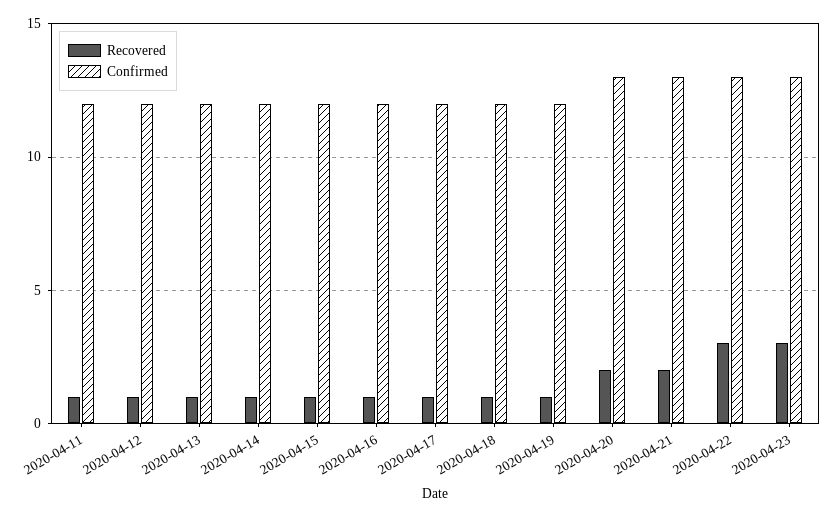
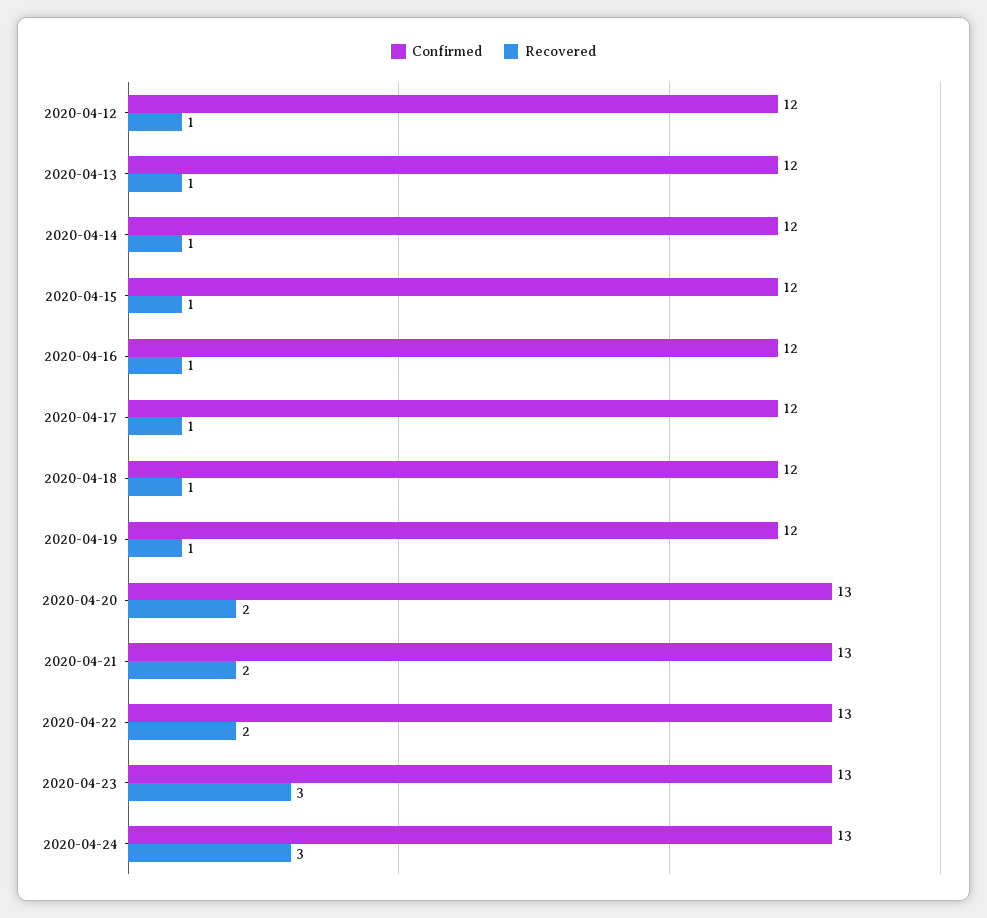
Recovered, 2020-04-11: 1 -> none
Confirmed, 2020-04-11: 12 -> none
Recovered, 2020-04-22: 3 -> 2
Confirmed, 2020-04-24: none -> 13
Recovered, 2020-04-24: none -> 3

